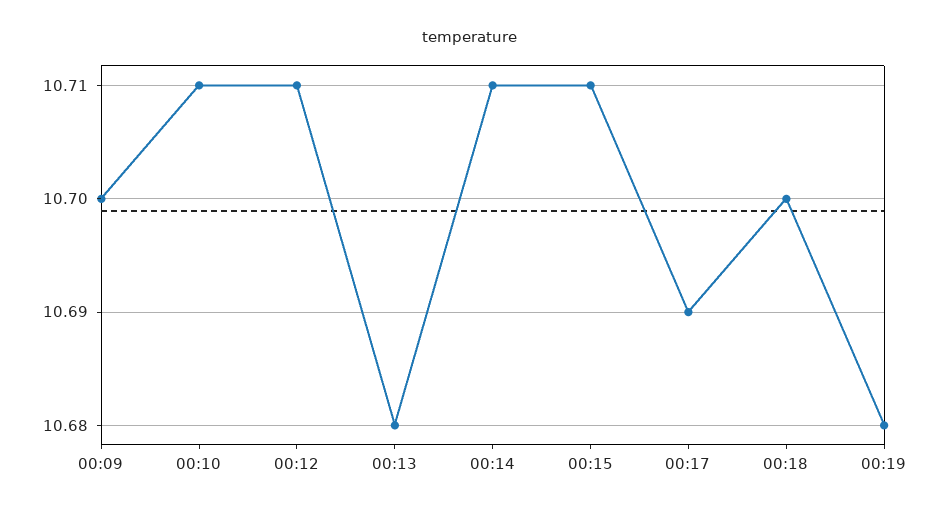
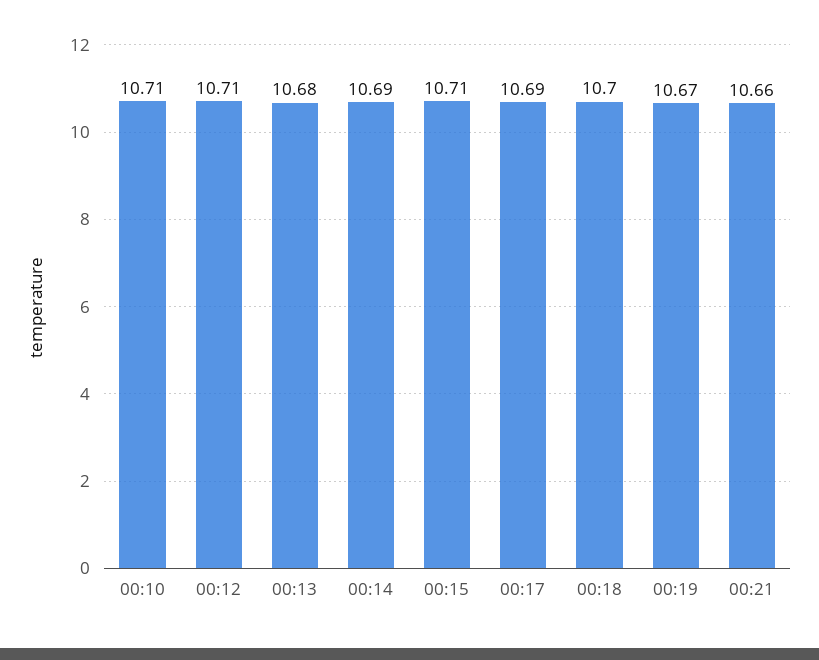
00:09: 10.7 -> none
00:14: 10.71 -> 10.69
00:19: 10.68 -> 10.67
00:21: none -> 10.66

